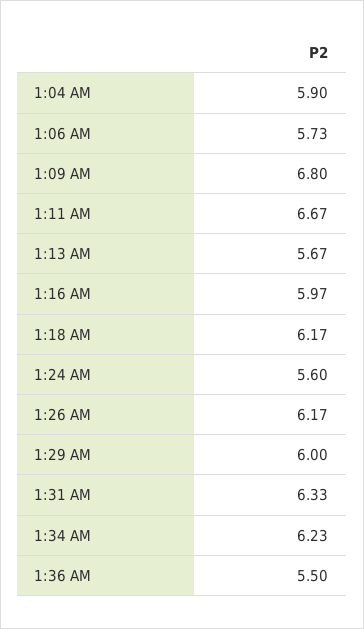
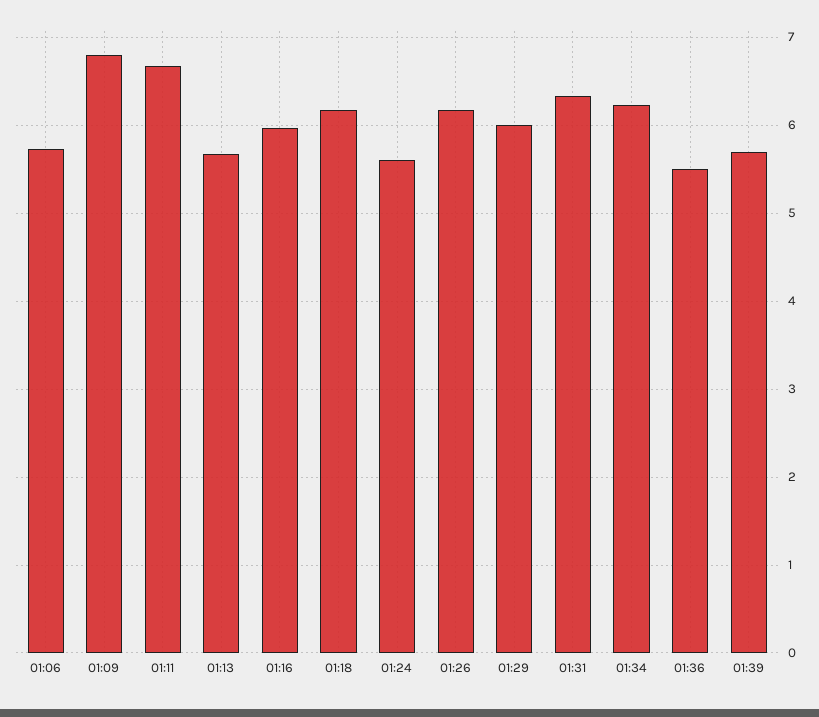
1:04 AM: 5.9 -> none
01:39: none -> 5.7

